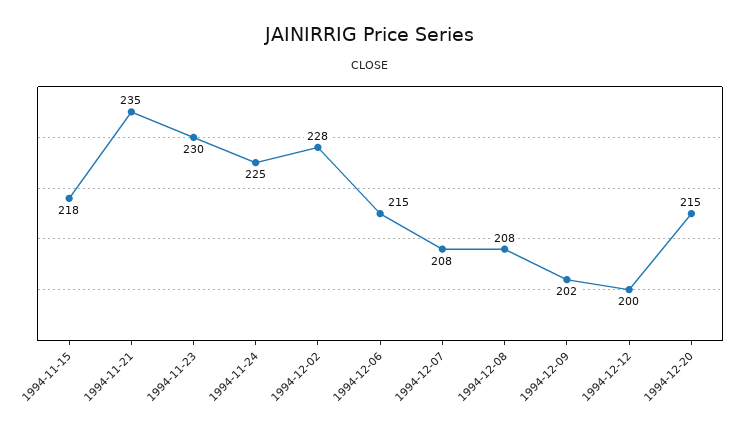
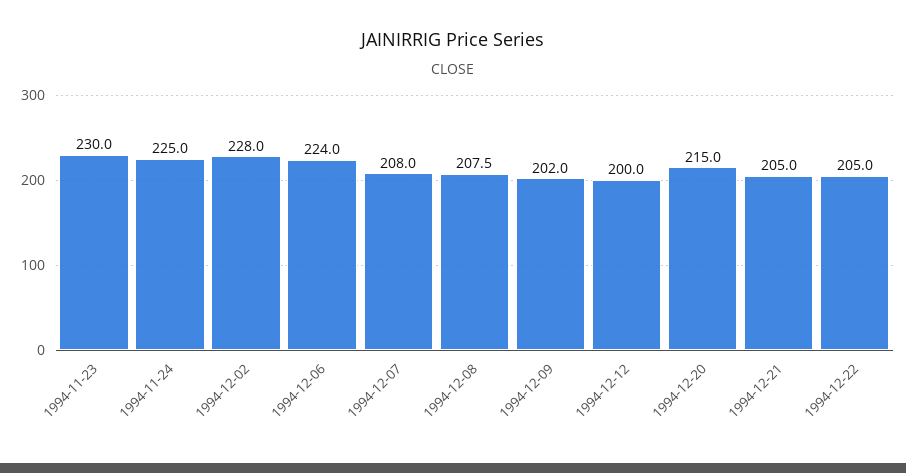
1994-11-15: 218 -> none
1994-11-21: 235 -> none
1994-12-06: 215 -> 224
1994-12-21: none -> 205
1994-12-22: none -> 205

